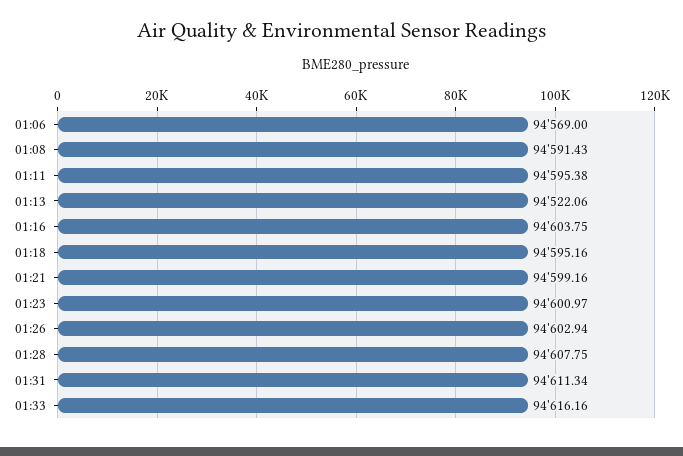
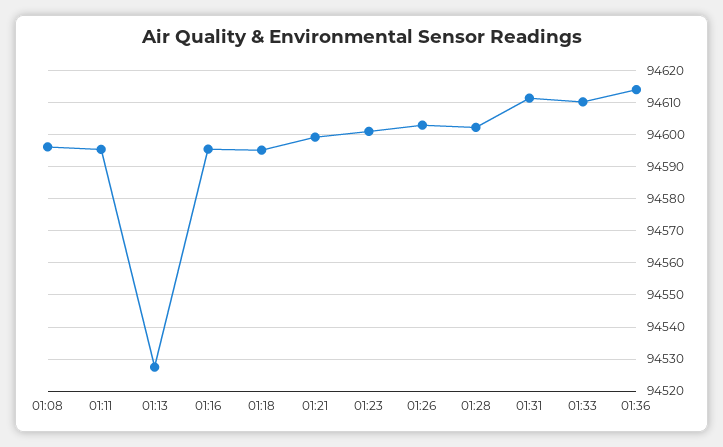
01:06: 94569 -> none
01:08: 94591.43 -> 94596
01:13: 94522.06 -> 94528
01:16: 94603.75 -> 94596
01:28: 94607.75 -> 94602
01:33: 94616.16 -> 94610
01:36: none -> 94614

